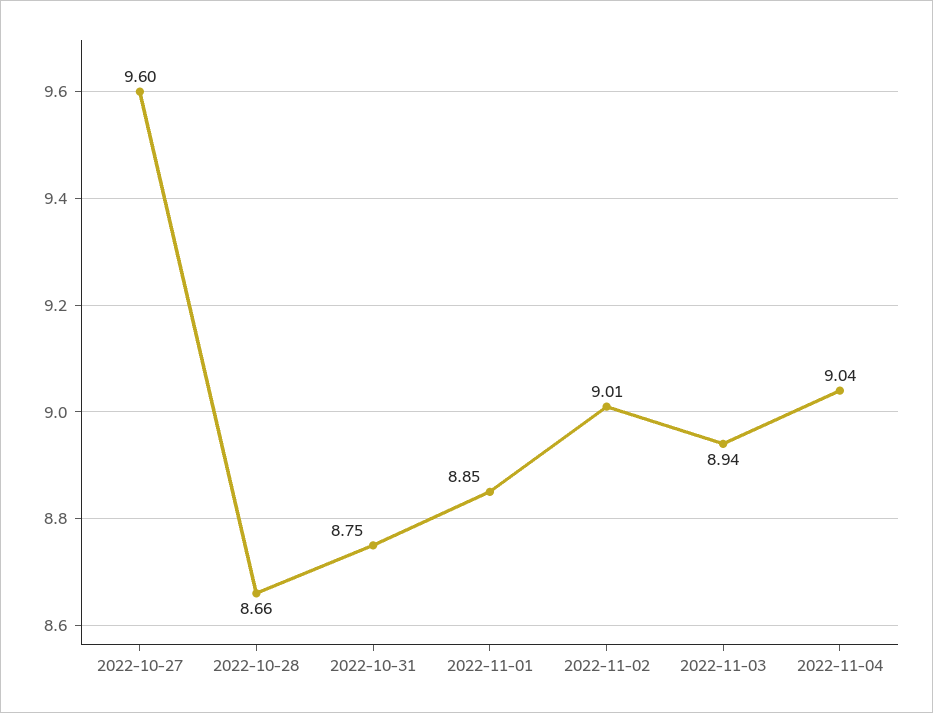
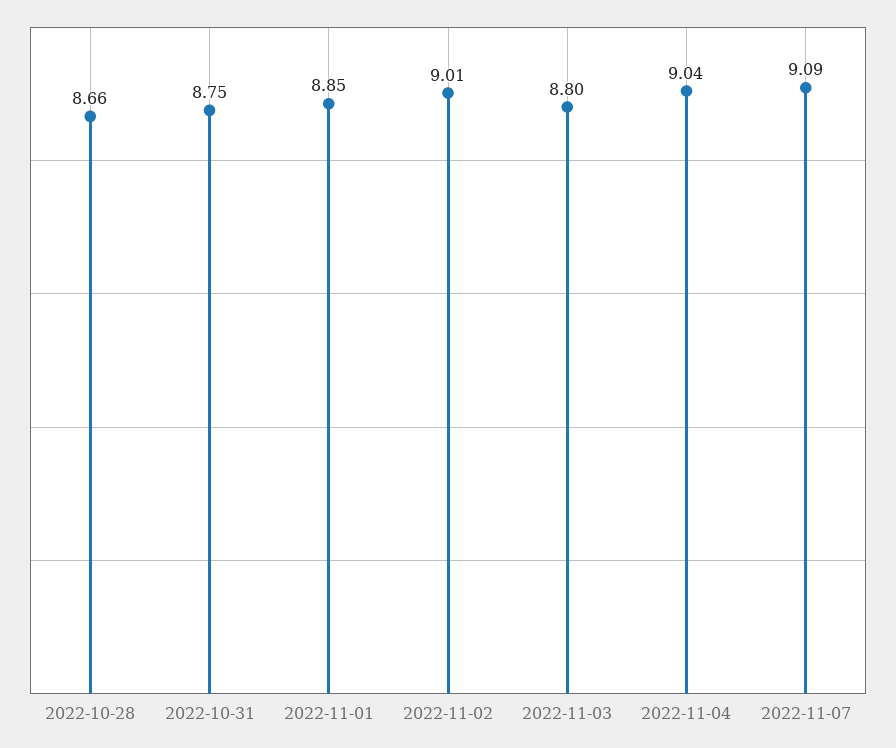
2022-10-27: 9.6 -> none
2022-11-03: 8.94 -> 8.8
2022-11-07: none -> 9.09

